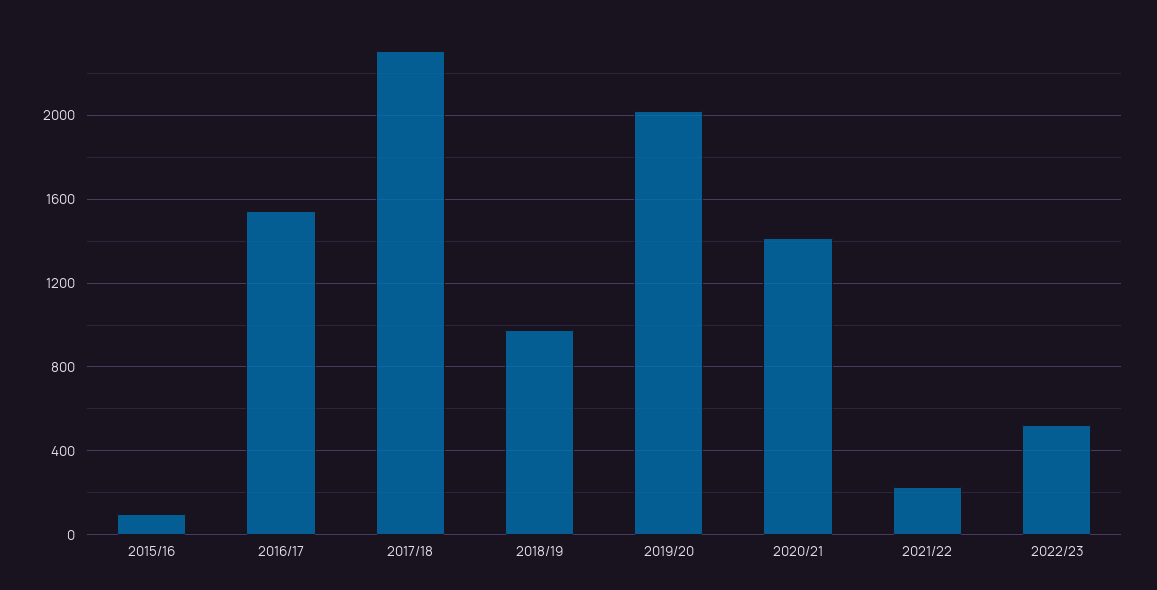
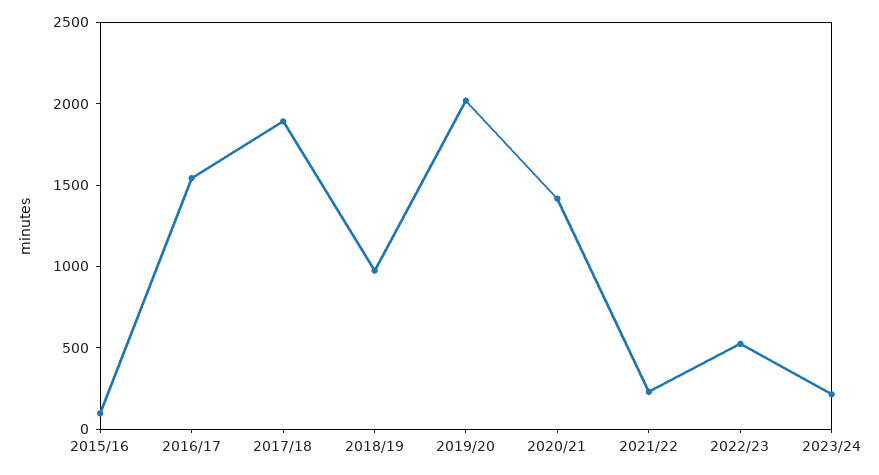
2017/18: 2300 -> 1900
2023/24: none -> 200

